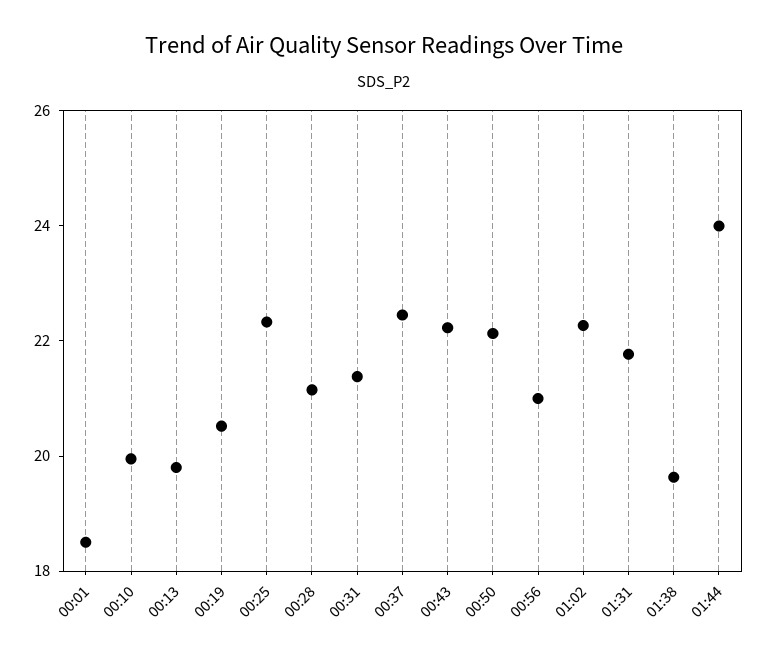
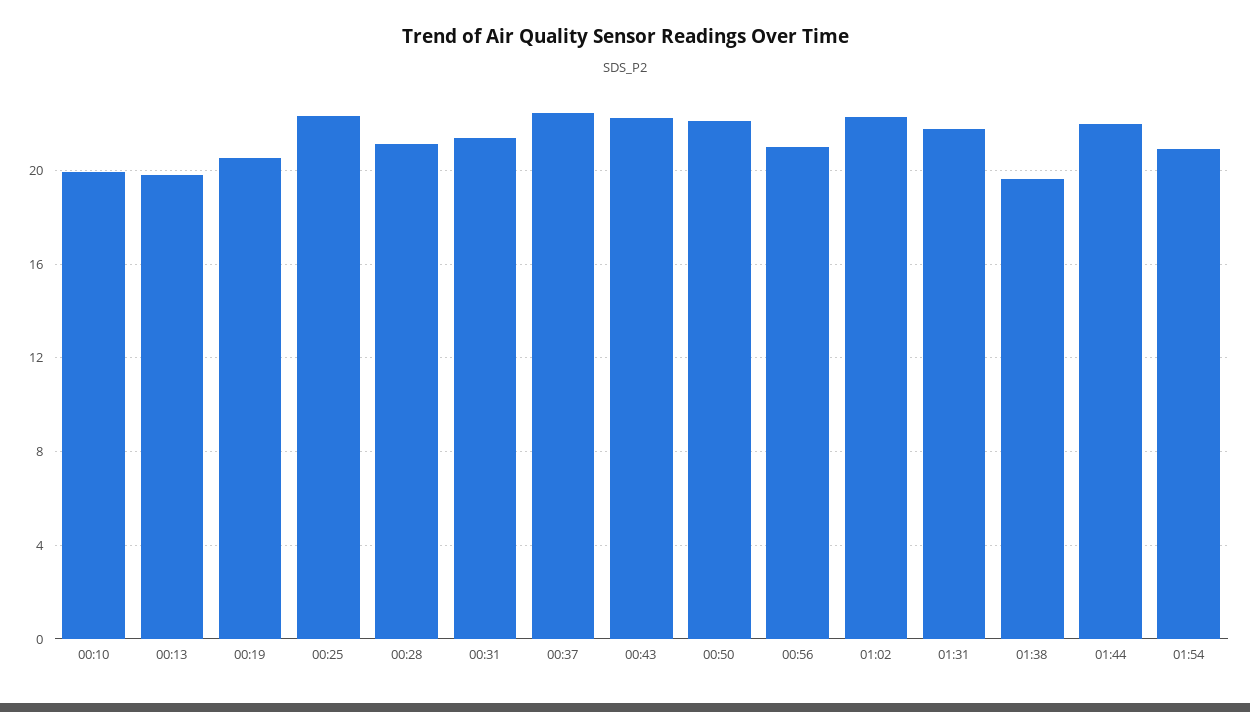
00:01: 18.5 -> none
01:44: 24 -> 22
01:54: none -> 21

